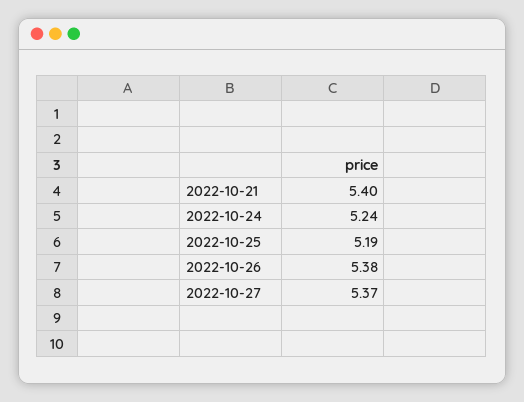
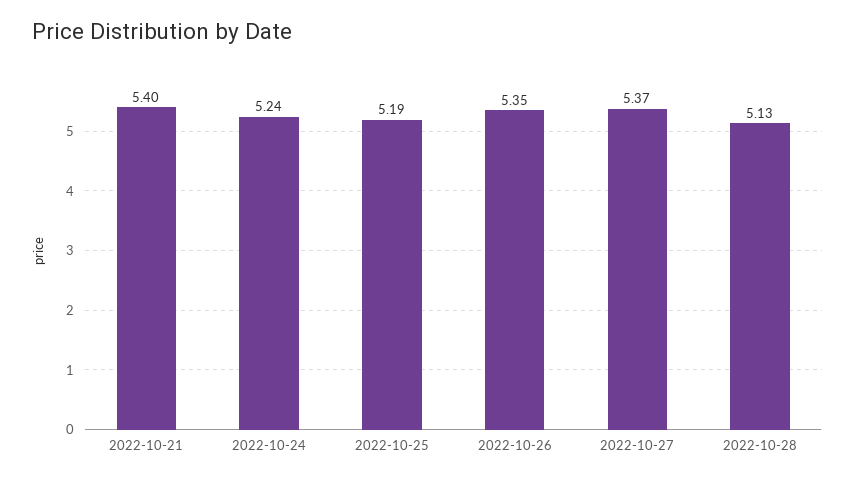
2022-10-26: 5.38 -> 5.35
2022-10-28: none -> 5.13

